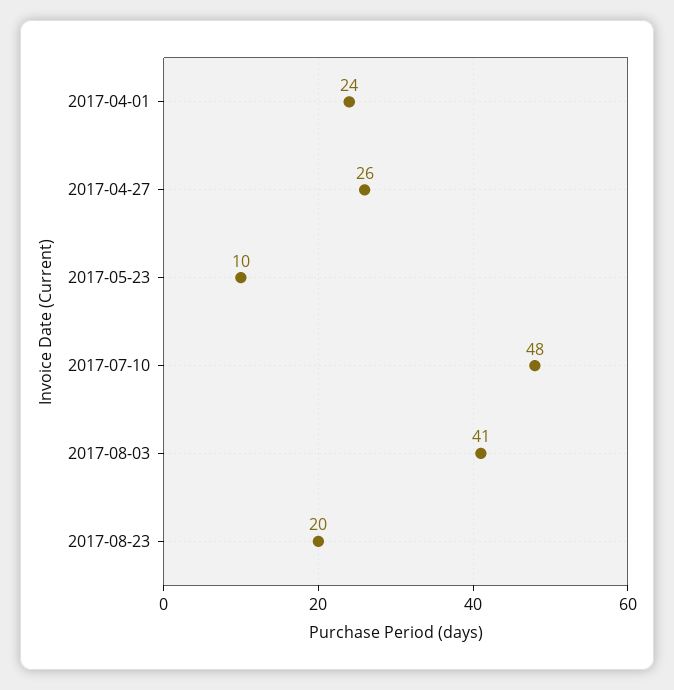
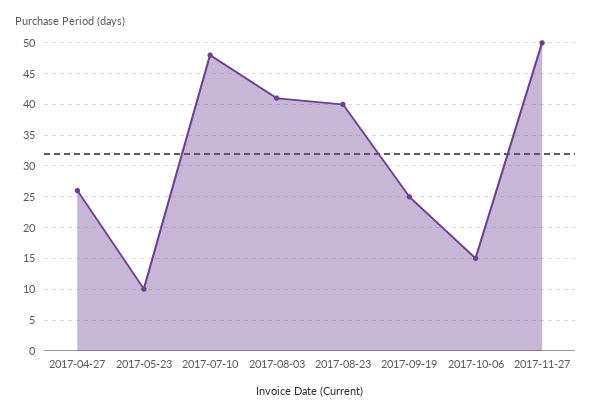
2017-04-01: 24 -> none
2017-08-23: 20 -> 40
2017-09-19: none -> 25
2017-10-06: none -> 15
2017-11-27: none -> 50

